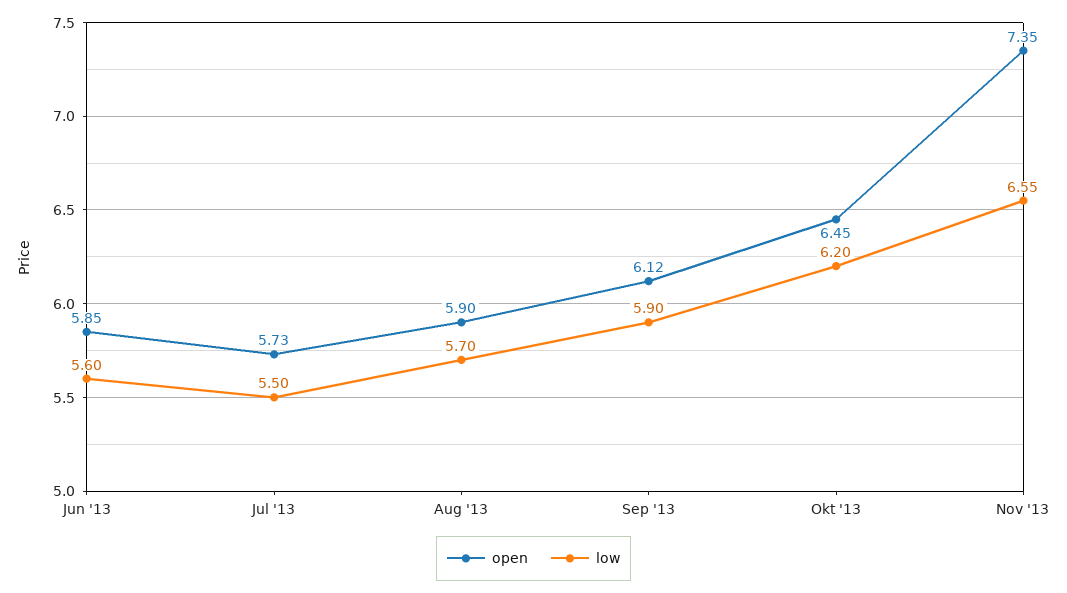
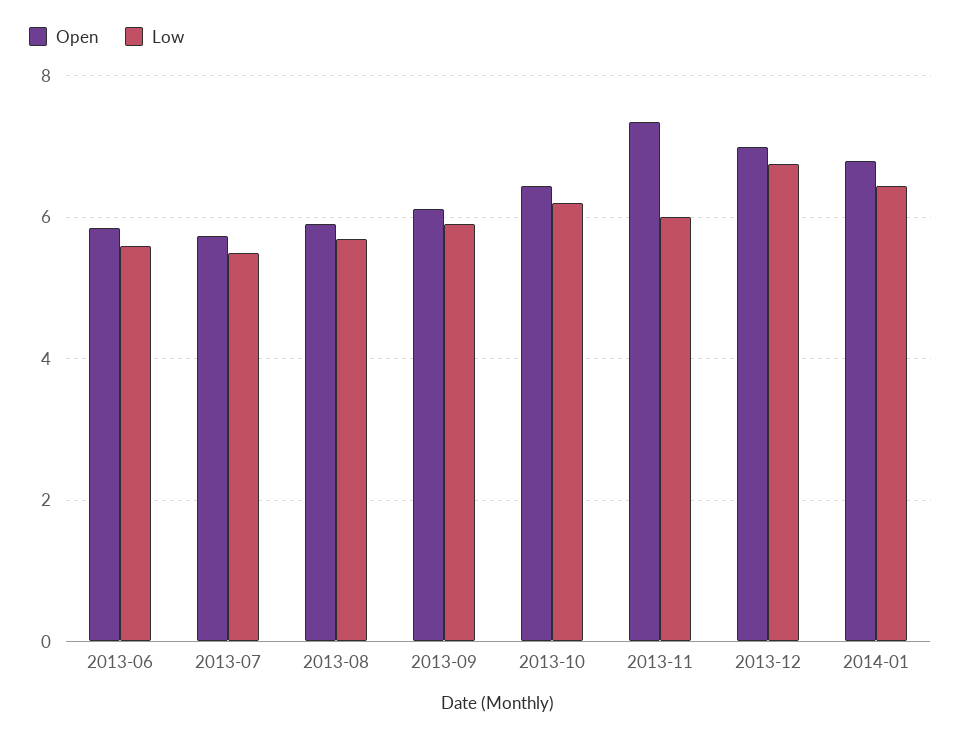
low, Nov '13: 6.55 -> 6
open, 2013-12: none -> 7
low, 2013-12: none -> 6.8
open, 2014-01: none -> 6.8
low, 2014-01: none -> 6.4

